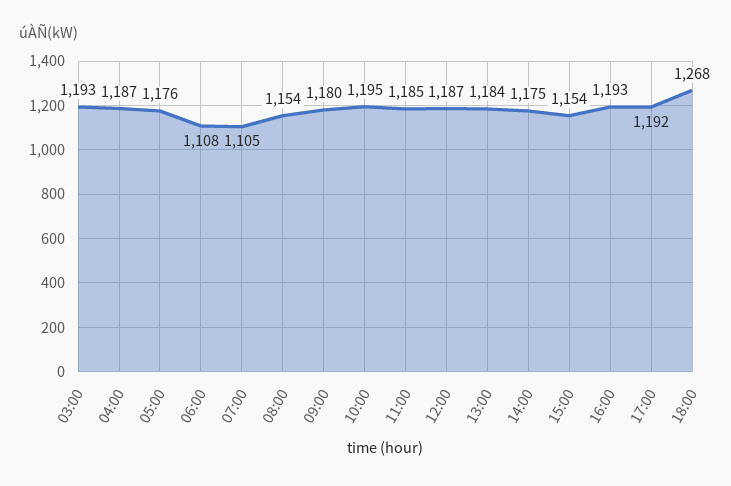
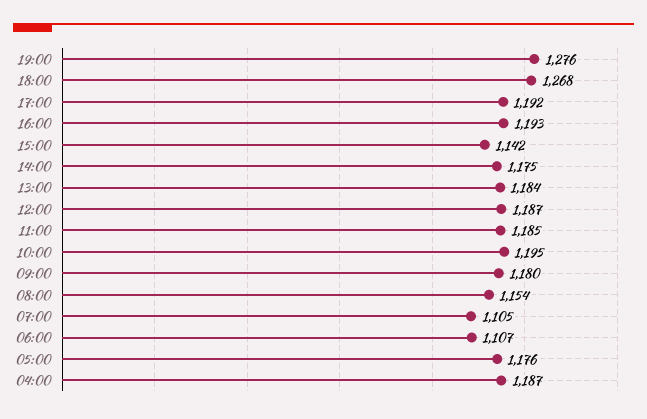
03:00: 1193 -> none
06:00: 1108 -> 1107
15:00: 1154 -> 1142
19:00: none -> 1276

